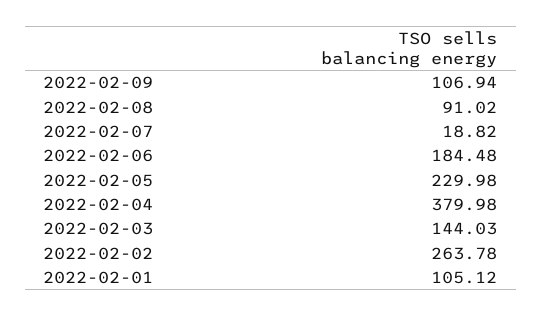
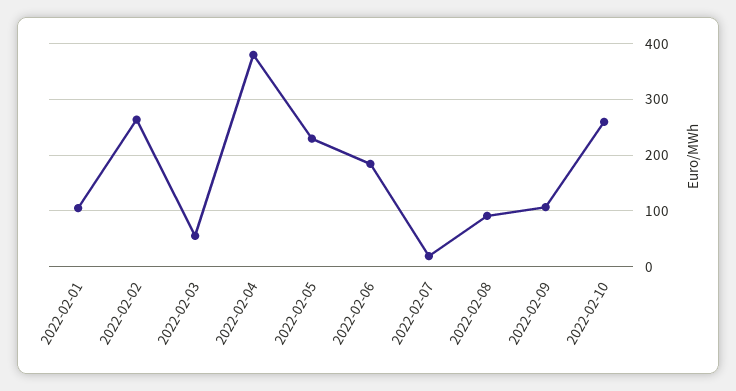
2022-02-03: 144.03 -> 60
2022-02-10: none -> 260

